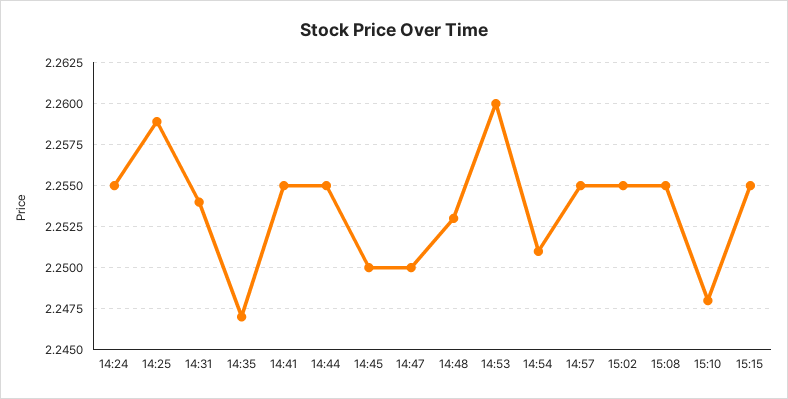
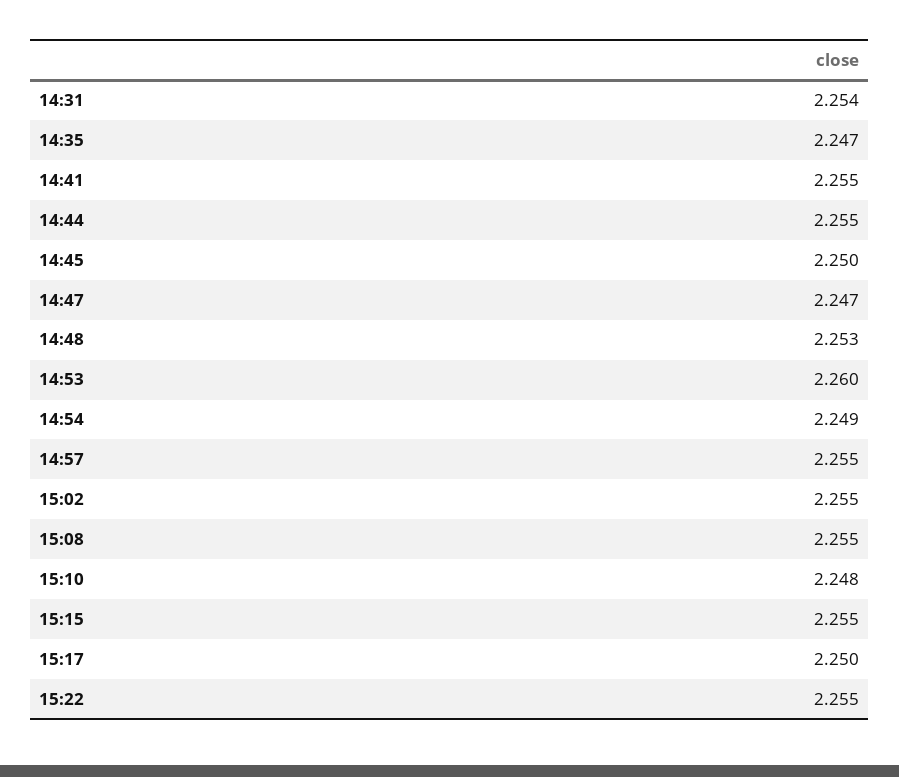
14:24: 2.255 -> none
14:25: 2.259 -> none
14:47: 2.25 -> 2.247
14:54: 2.251 -> 2.249
15:17: none -> 2.25
15:22: none -> 2.255

